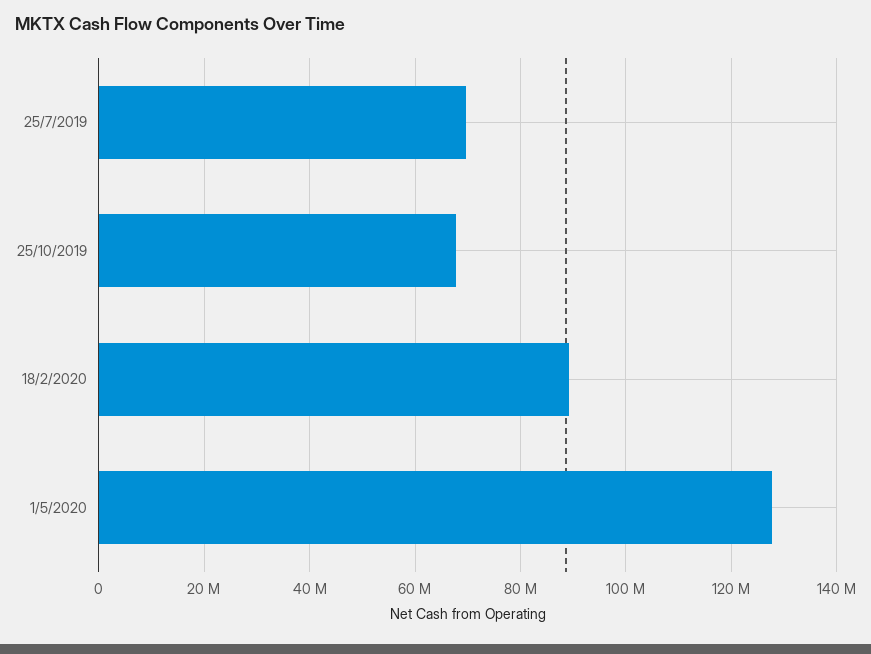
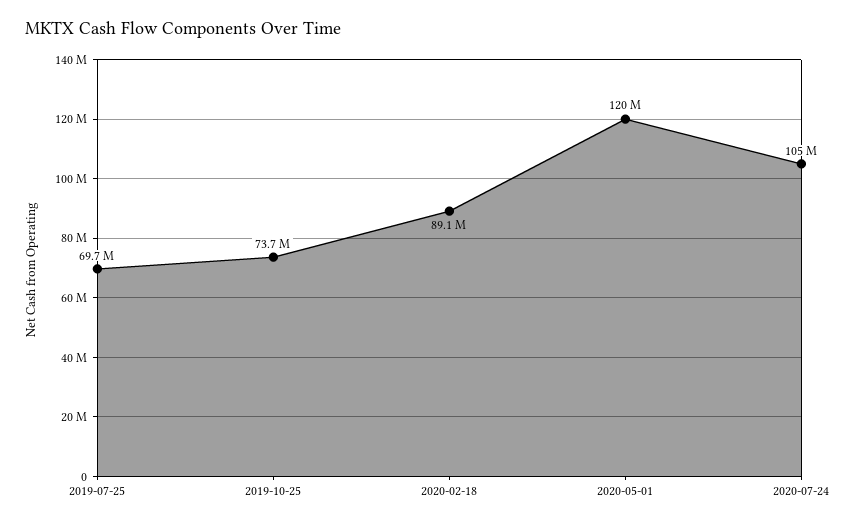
25/10/2019: 68000000 -> 73700000
1/5/2020: 128000000 -> 120000000
2020-07-24: none -> 105000000

